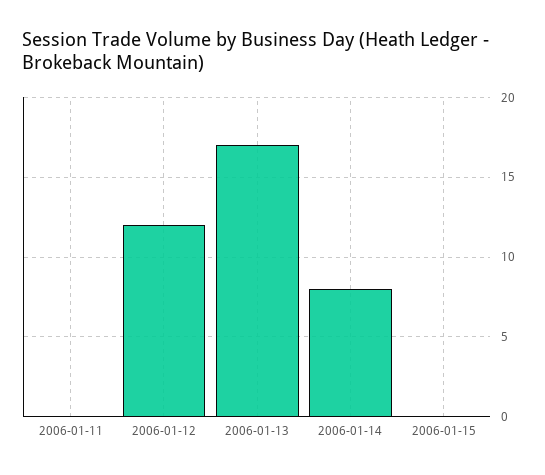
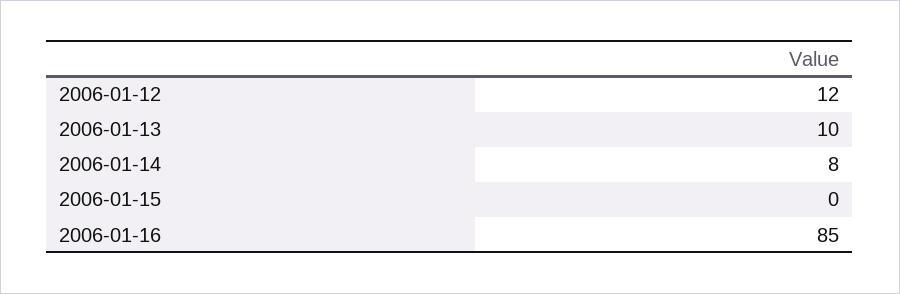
2006-01-11: 0 -> none
2006-01-13: 17 -> 10
2006-01-16: none -> 85

